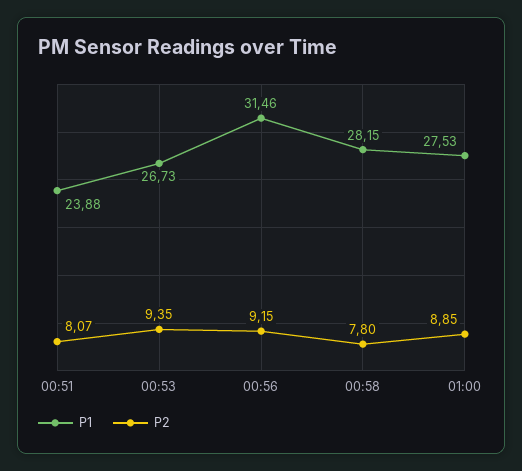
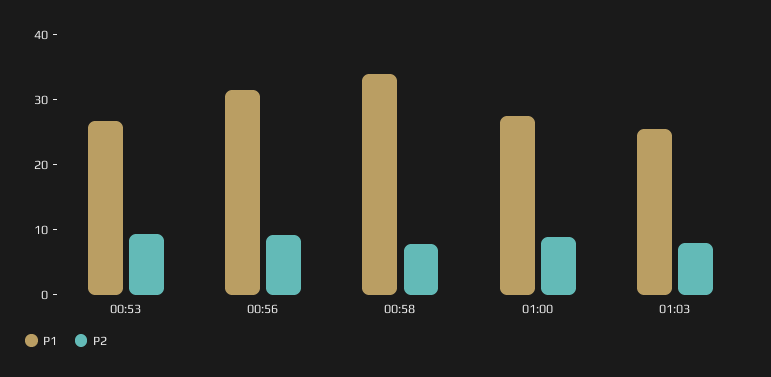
P1, 00:51: 23.88 -> none
P2, 00:51: 8.07 -> none
P1, 00:58: 28.15 -> 34
P1, 01:03: none -> 26
P2, 01:03: none -> 8

